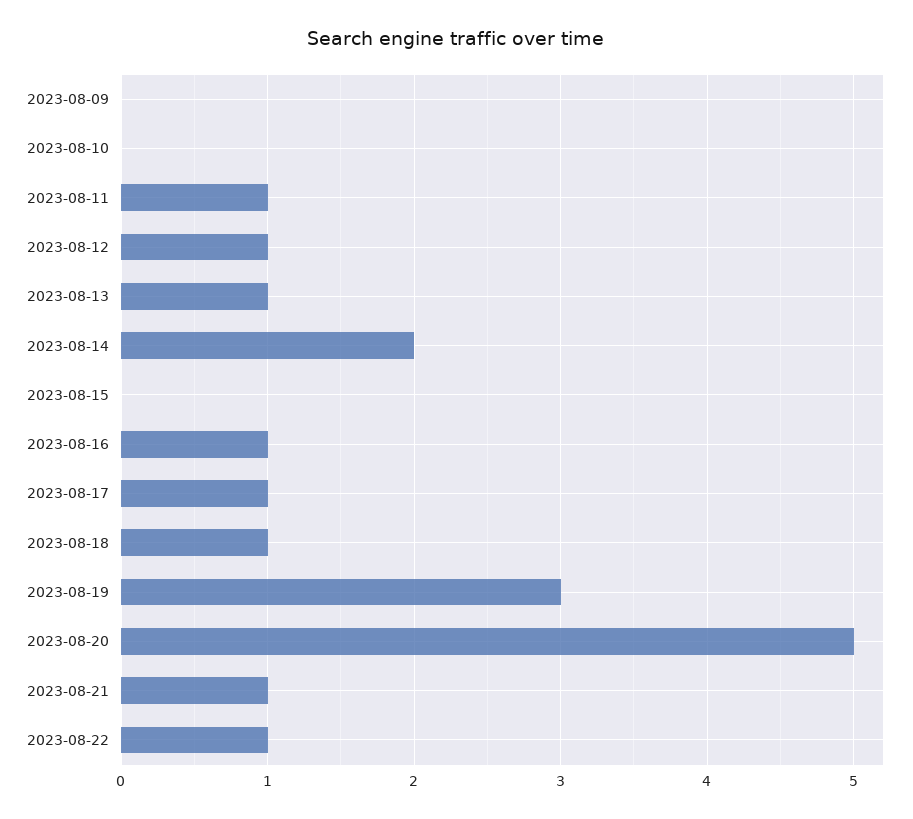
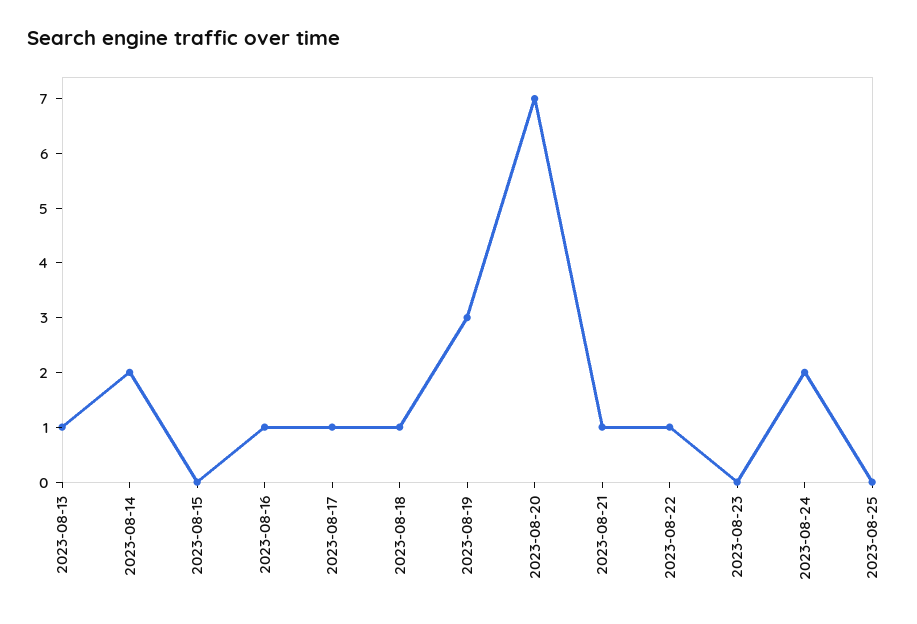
2023-08-09: 0 -> none
2023-08-10: 0 -> none
2023-08-11: 1 -> none
2023-08-12: 1 -> none
2023-08-20: 5 -> 7
2023-08-23: none -> 0
2023-08-24: none -> 2
2023-08-25: none -> 0

